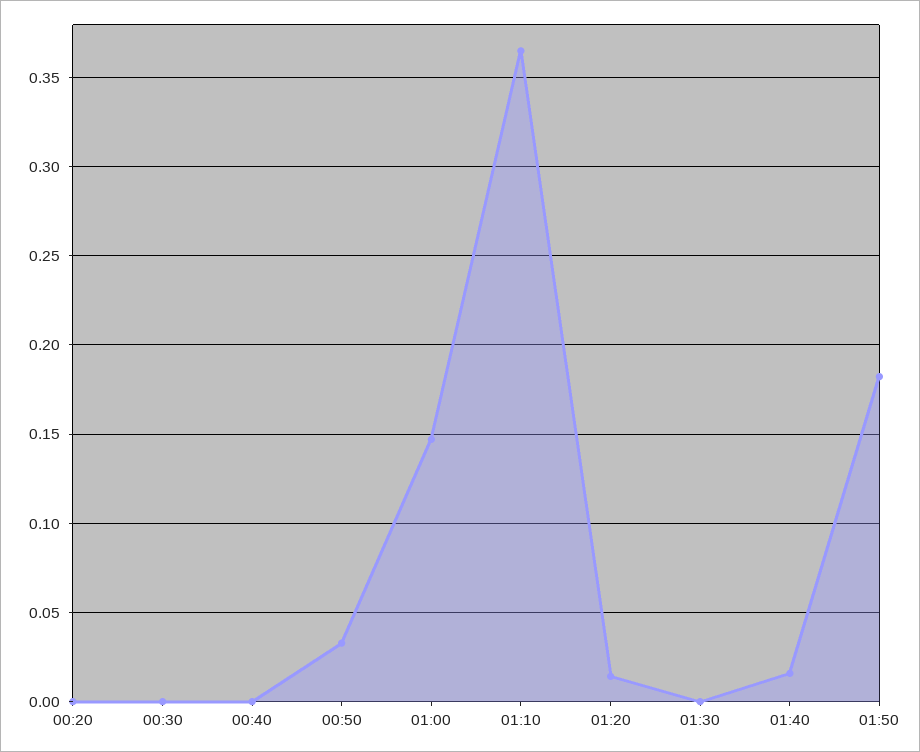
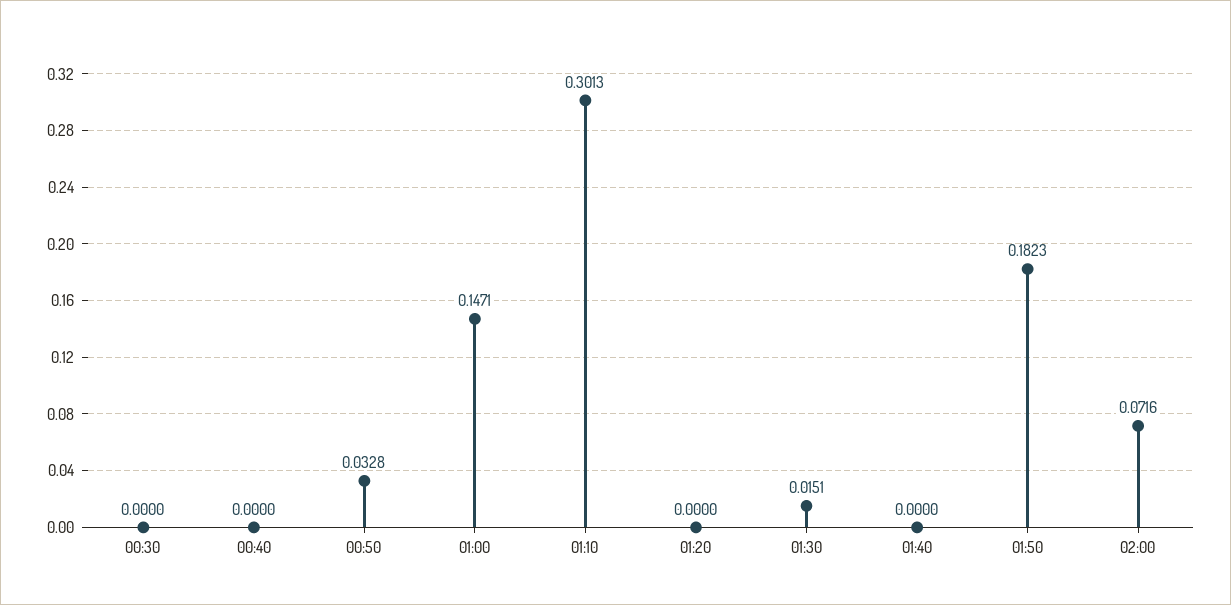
00:20: 0 -> none
01:10: 0.365 -> 0.3013
01:20: 0.015 -> 0
01:30: 0 -> 0.0151
01:40: 0.015 -> 0
02:00: none -> 0.0716

